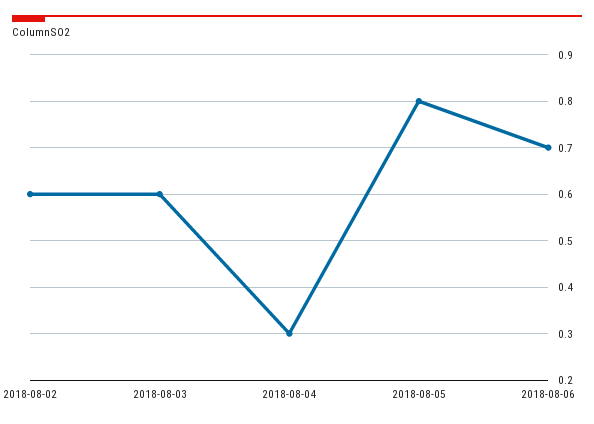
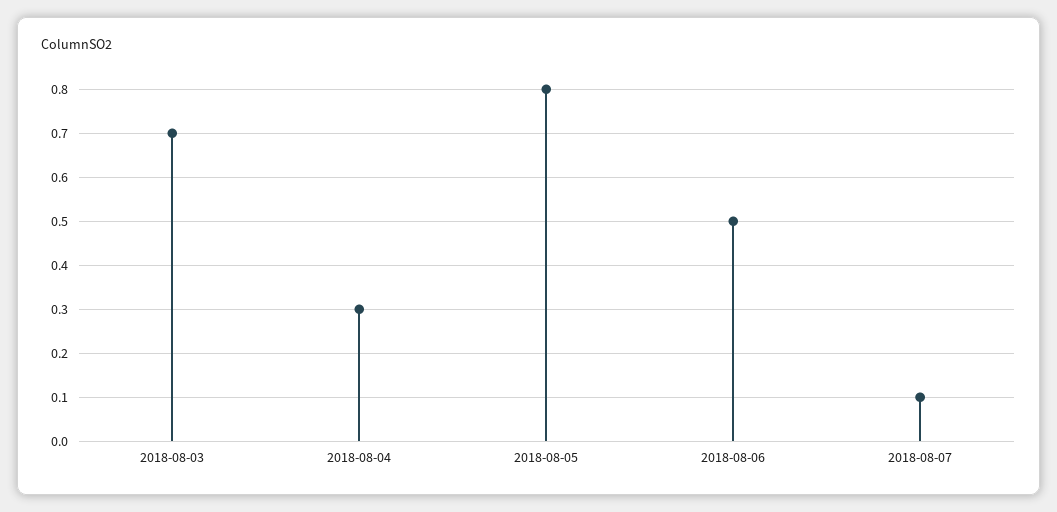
2018-08-02: 0.6 -> none
2018-08-03: 0.6 -> 0.7
2018-08-06: 0.7 -> 0.5
2018-08-07: none -> 0.1

